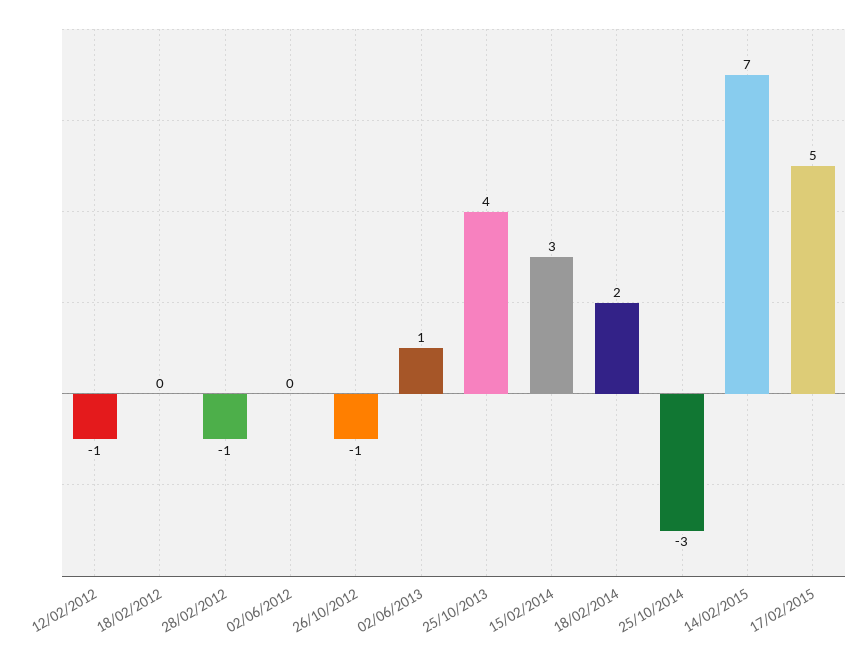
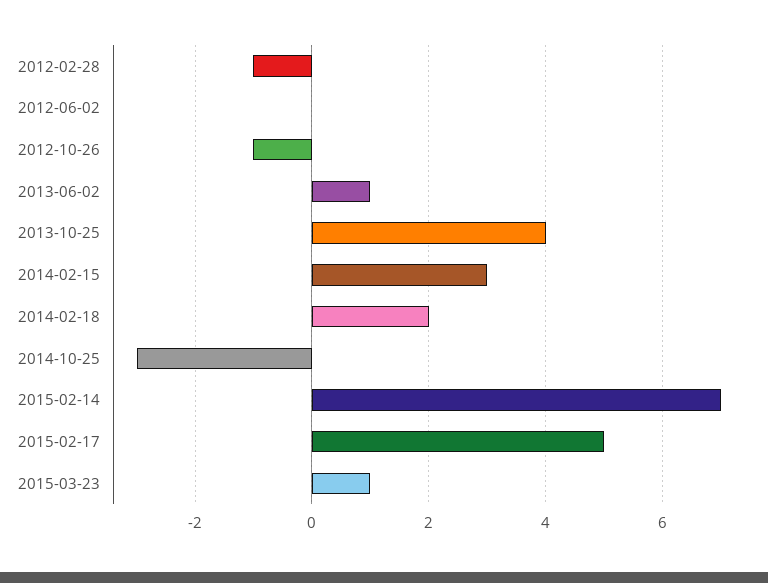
12/02/2012: -1 -> none
18/02/2012: 0 -> none
2015-03-23: none -> 1

